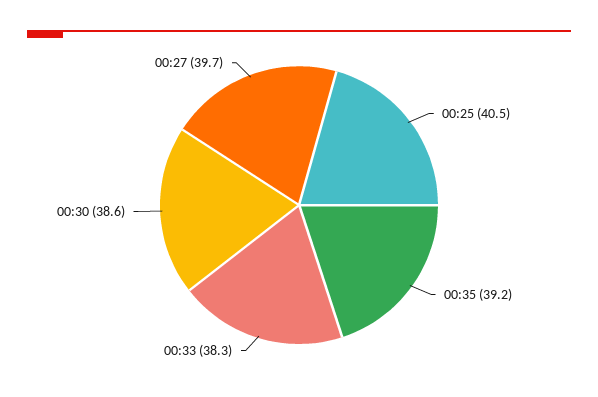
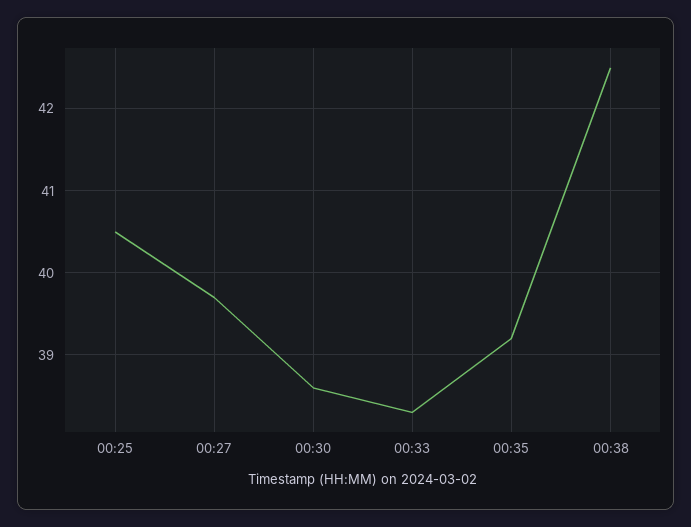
00:38: none -> 42.5

